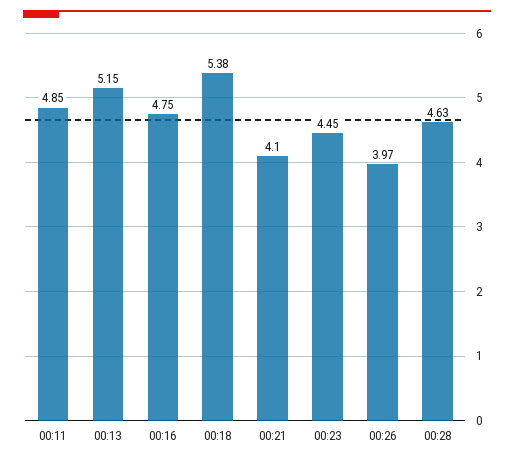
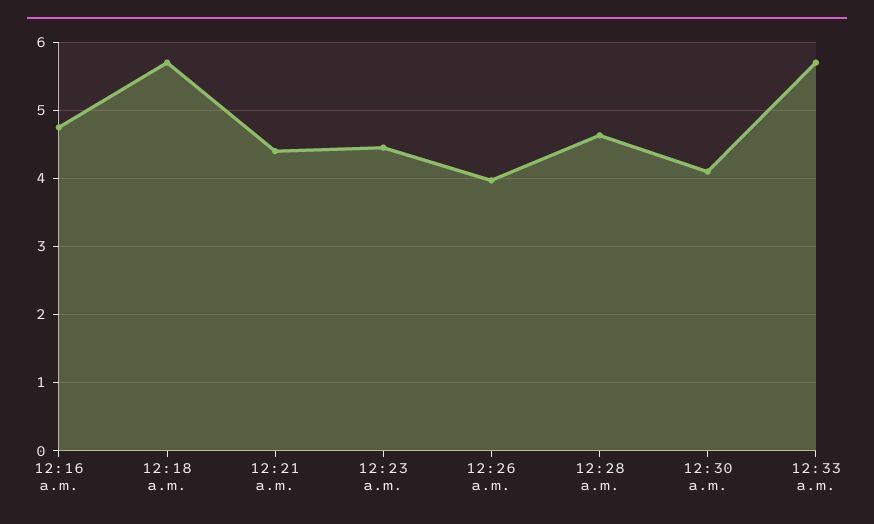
00:11: 4.85 -> none
00:13: 5.15 -> none
00:18: 5.38 -> 5.7
00:21: 4.1 -> 4.4
12:30 a.m.: none -> 4.1
12:33 a.m.: none -> 5.7

